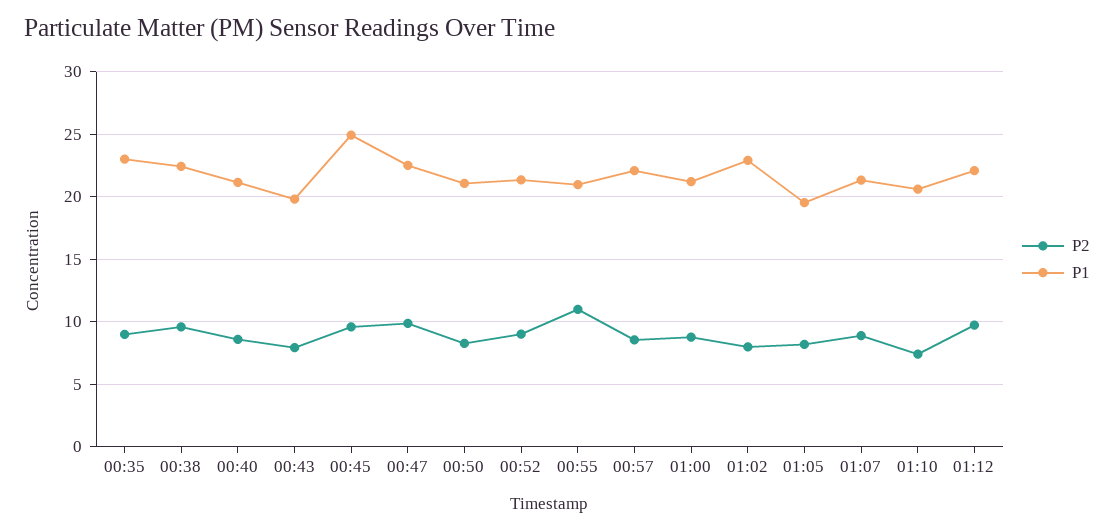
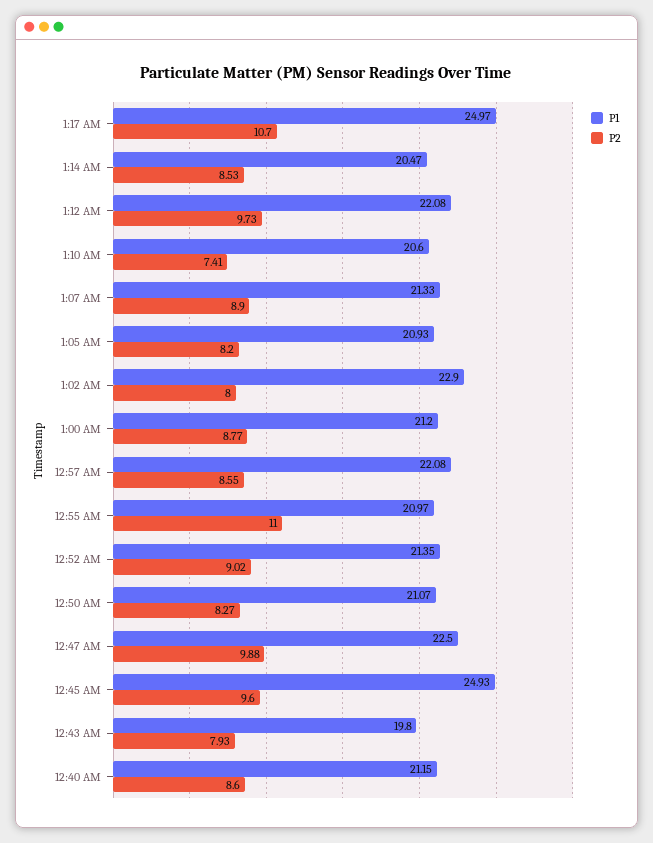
P2, 00:35: 9 -> none
P1, 00:35: 23 -> none
P2, 00:38: 9.5 -> none
P1, 00:38: 22.5 -> none
P1, 01:05: 19.5 -> 20.93
P1, 1:17 AM: none -> 24.97
P2, 1:17 AM: none -> 10.7
P1, 1:14 AM: none -> 20.47
P2, 1:14 AM: none -> 8.53

